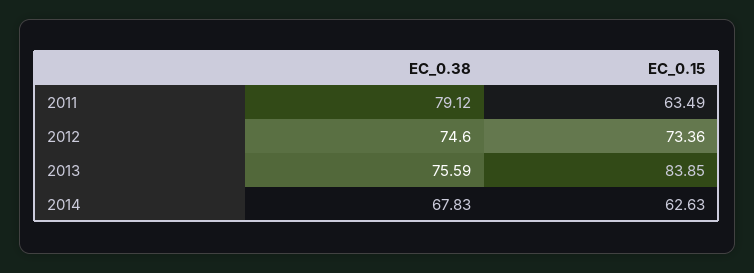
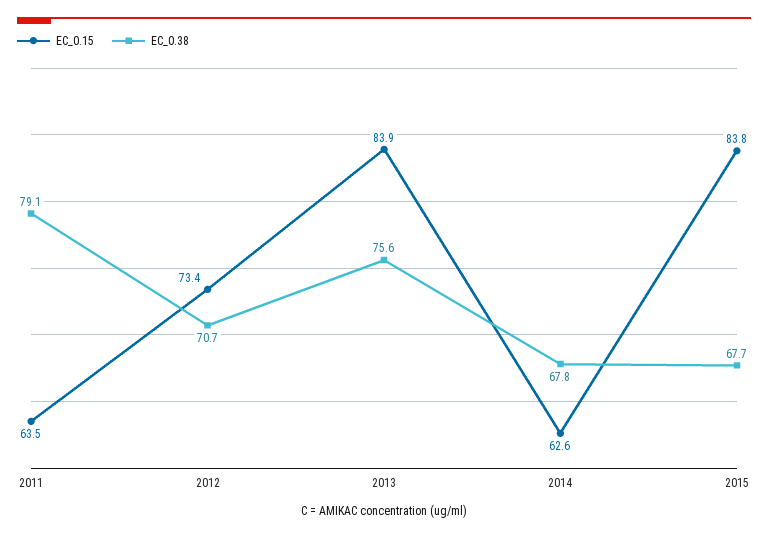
EC_0.38, 2012: 74.6 -> 70.7
EC_0.15, 2015: none -> 83.8
EC_0.38, 2015: none -> 67.7

